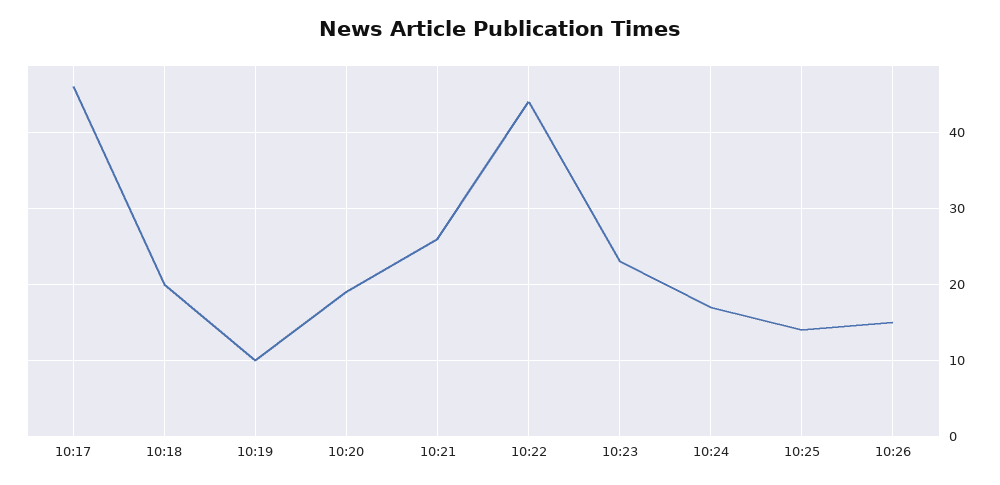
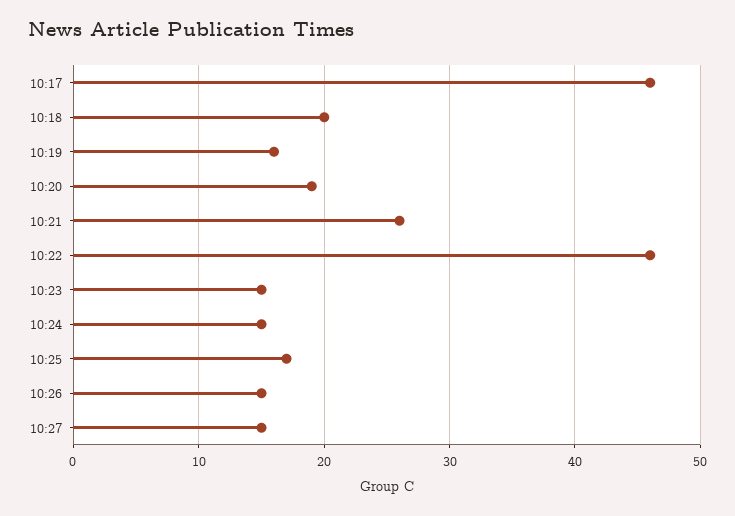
10:19: 10 -> 16
10:22: 44 -> 46
10:23: 23 -> 15
10:24: 17 -> 15
10:25: 14 -> 17
10:27: none -> 15

